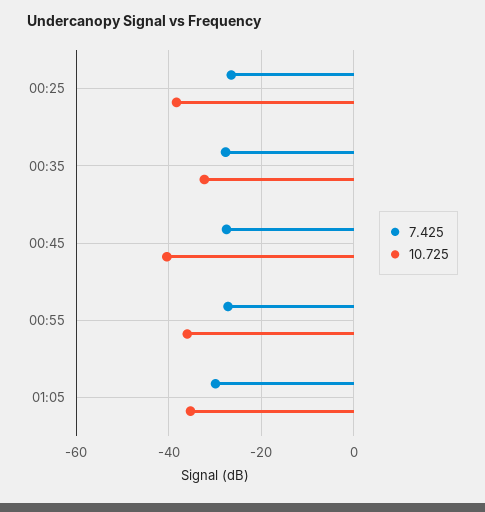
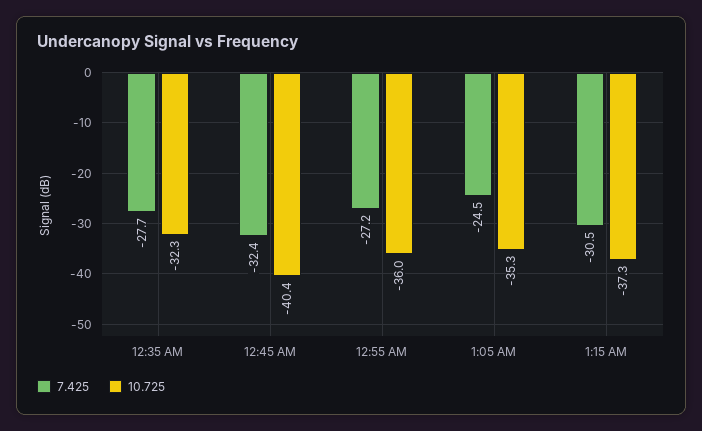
7.425, 00:25: -26 -> none
10.725, 00:25: -38 -> none
7.425, 00:45: -28 -> -32.4
7.425, 01:05: -30 -> -24.5
7.425, 1:15 AM: none -> -30.5
10.725, 1:15 AM: none -> -37.3

